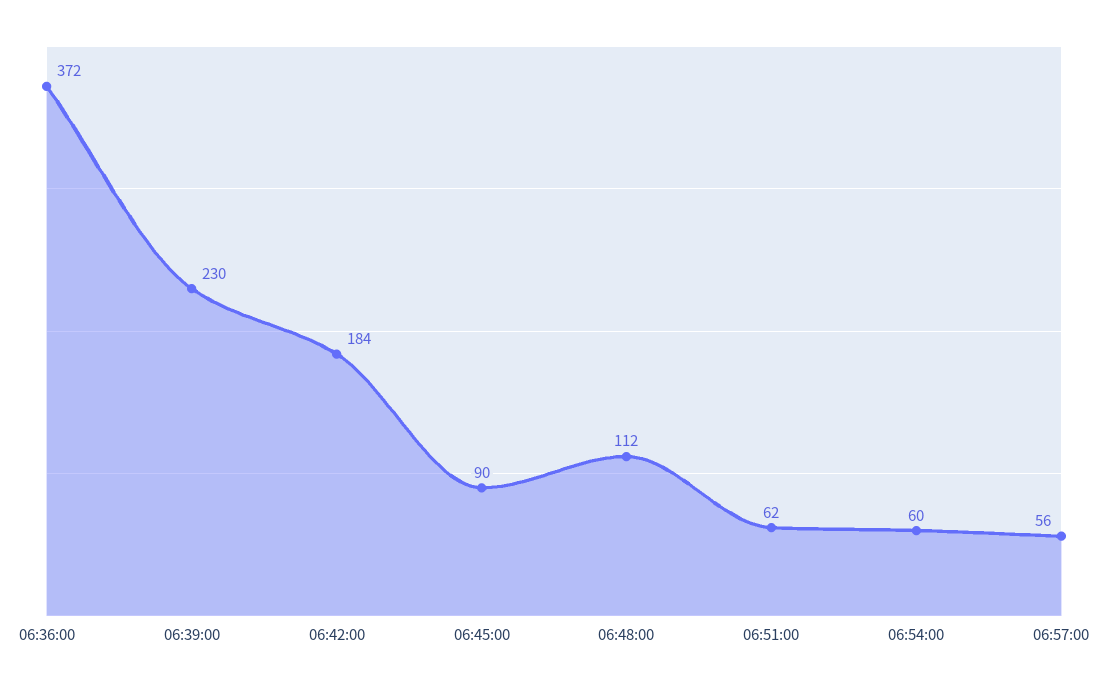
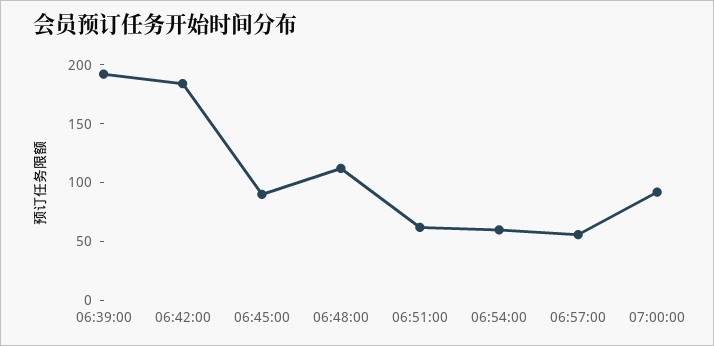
06:36:00: 372 -> none
06:39:00: 230 -> 190
07:00:00: none -> 90

